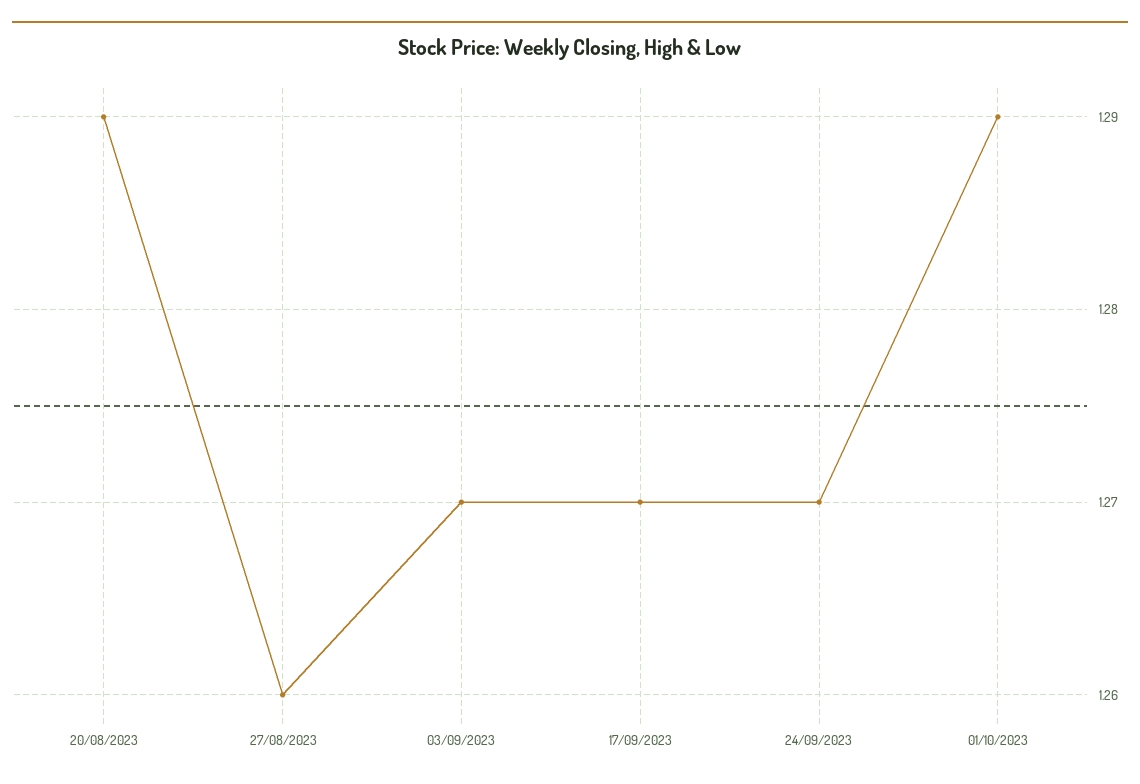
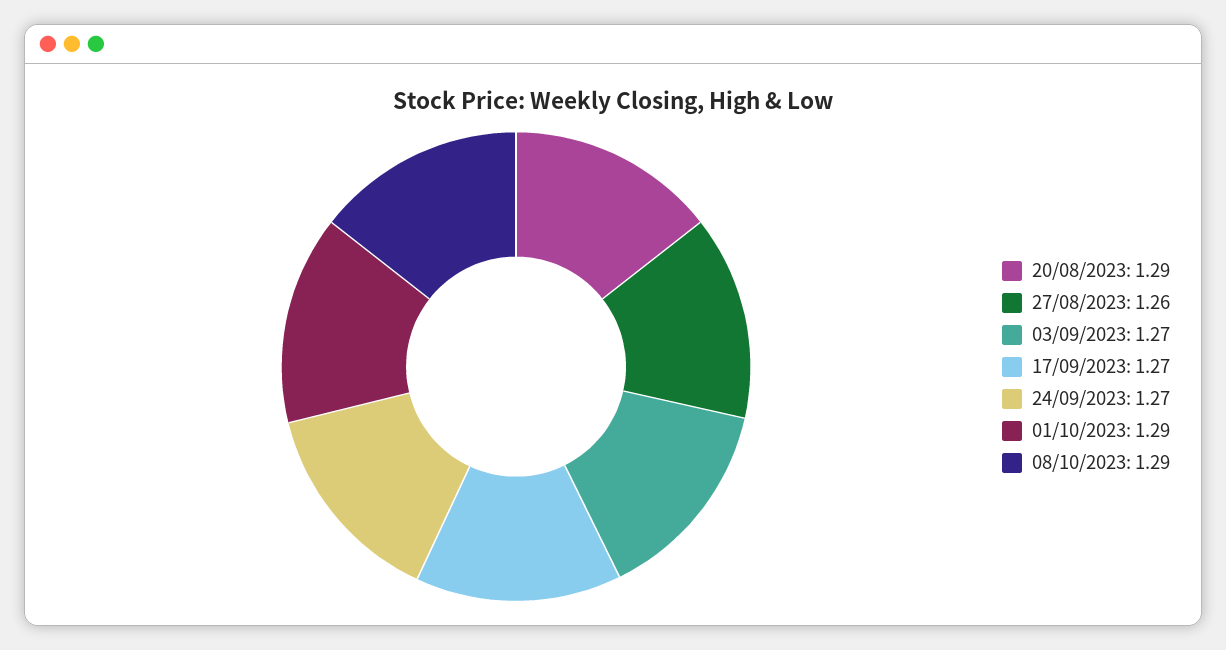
08/10/2023: none -> 1.29

